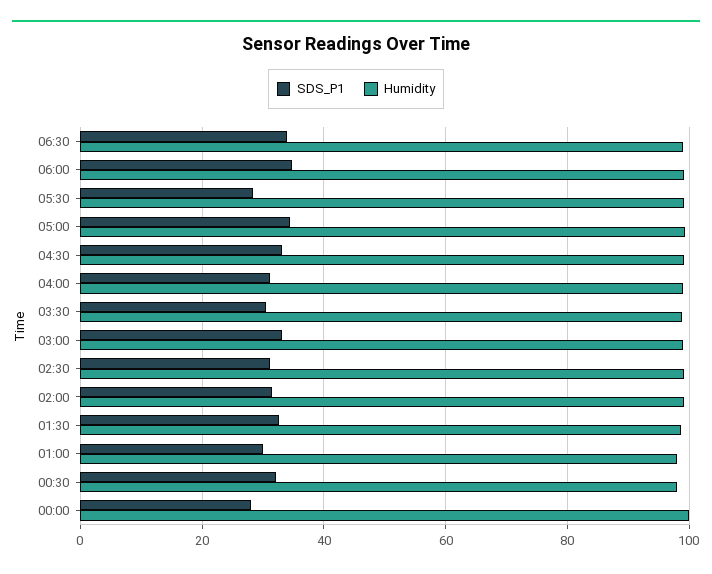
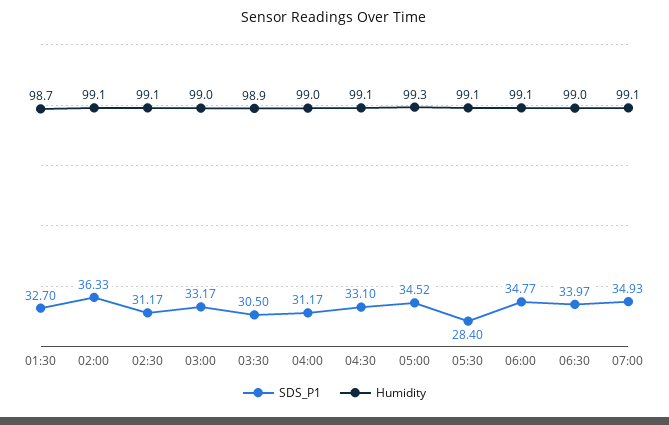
SDS_P1, 02:00: 32 -> 36.33
SDS_P1, 01:00: 30 -> none
Humidity, 01:00: 98 -> none
SDS_P1, 00:30: 32 -> none
Humidity, 00:30: 98 -> none
SDS_P1, 00:00: 28 -> none
Humidity, 00:00: 100 -> none
SDS_P1, 07:00: none -> 34.93
Humidity, 07:00: none -> 99.1

